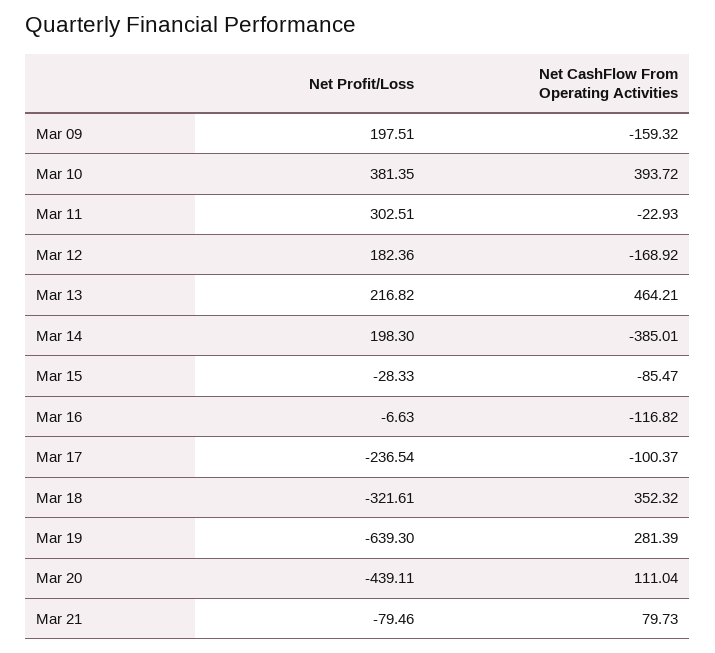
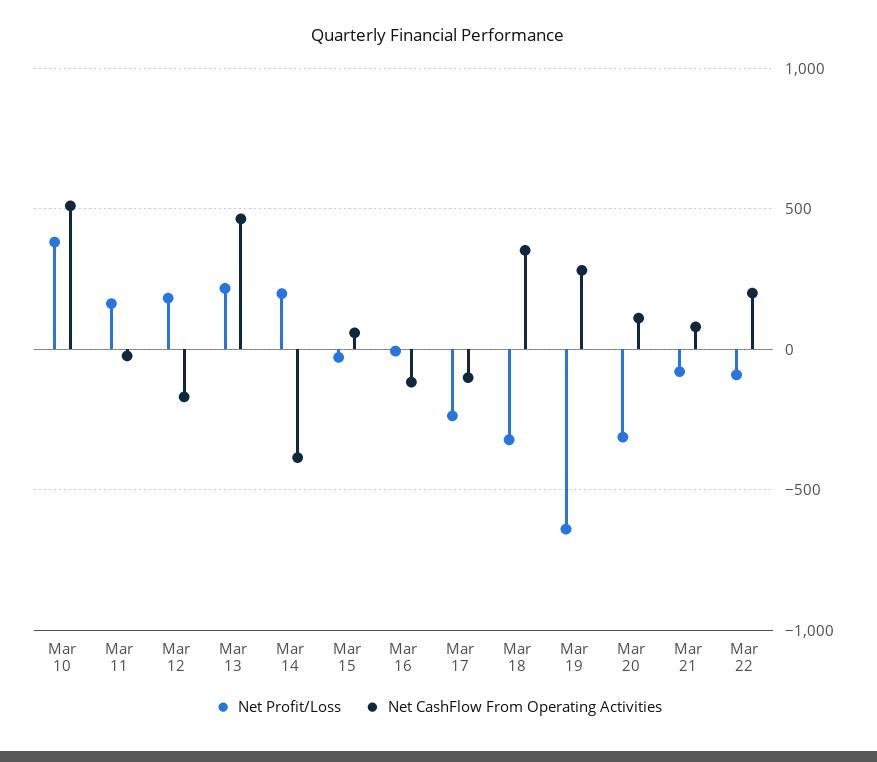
Net Profit/Loss, Mar 09: 197.51 -> none
Net CashFlow From Operating Activities, Mar 09: -159.32 -> none
Net CashFlow From Operating Activities, Mar 10: 393.72 -> 500
Net Profit/Loss, Mar 11: 302.51 -> 150
Net CashFlow From Operating Activities, Mar 15: -85.47 -> 50
Net Profit/Loss, Mar 20: -439.11 -> -300
Net Profit/Loss, Mar 22: none -> -100
Net CashFlow From Operating Activities, Mar 22: none -> 200

